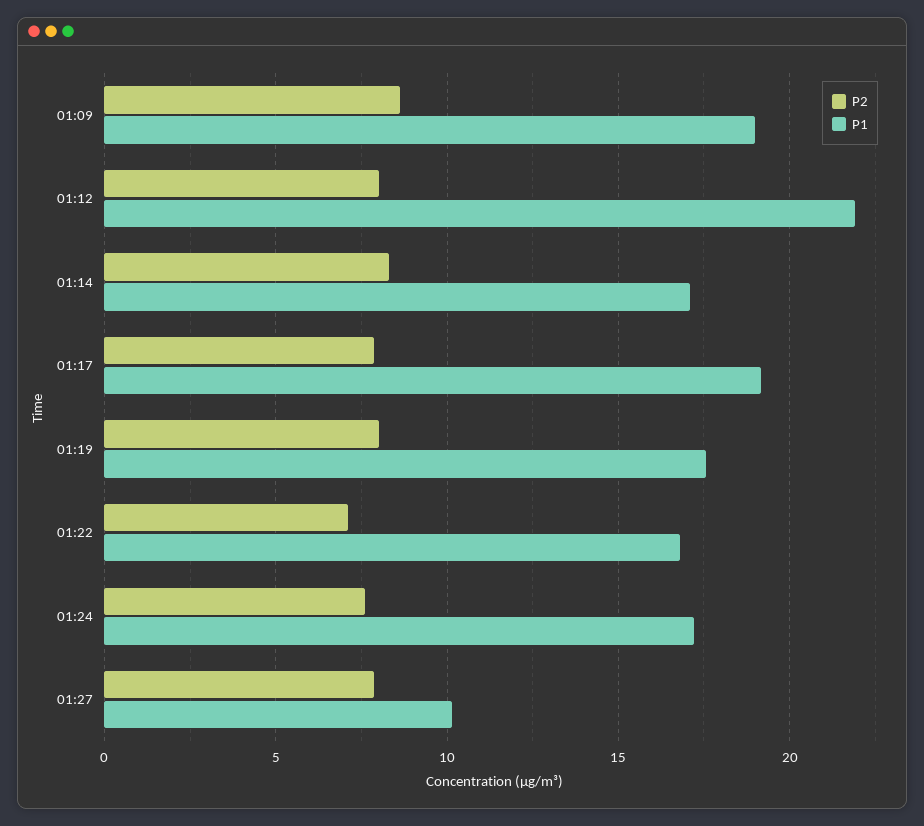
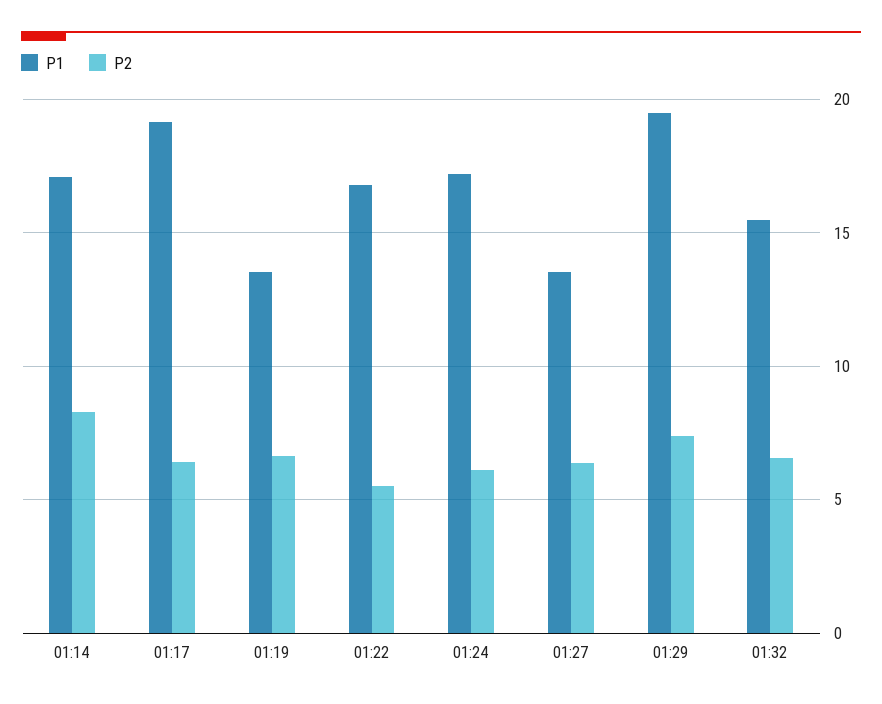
P2, 01:09: 8.5 -> none
P1, 01:09: 19 -> none
P2, 01:12: 8 -> none
P1, 01:12: 22 -> none
P2, 01:17: 8 -> 6.5
P2, 01:19: 8 -> 6.5
P1, 01:19: 17.5 -> 13.5
P2, 01:22: 7 -> 5.5
P2, 01:24: 7.5 -> 6
P2, 01:27: 8 -> 6.5
P1, 01:27: 10 -> 13.5
P1, 01:29: none -> 19.5
P2, 01:29: none -> 7.5
P1, 01:32: none -> 15.5
P2, 01:32: none -> 6.5

